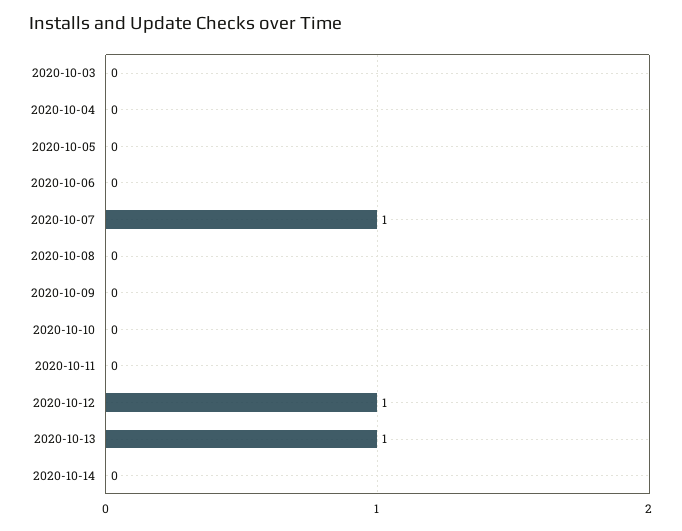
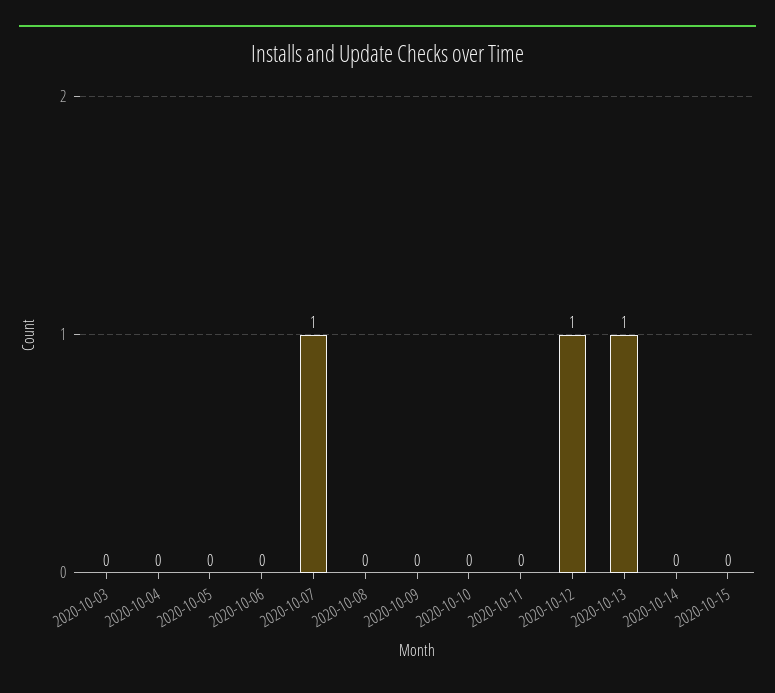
2020-10-15: none -> 0

